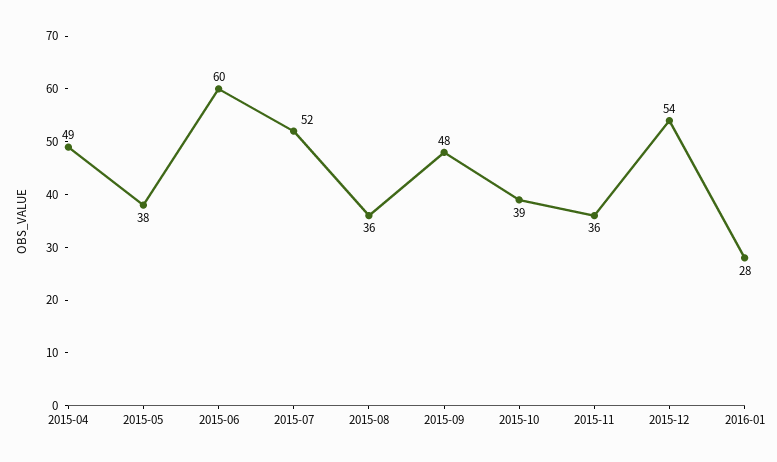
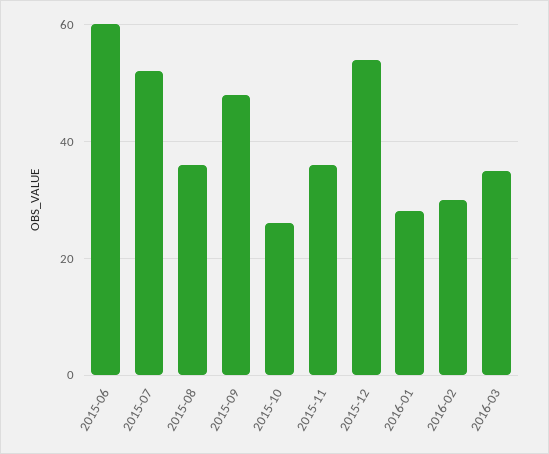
2015-04: 49 -> none
2015-05: 38 -> none
2015-10: 39 -> 25
2016-02: none -> 30
2016-03: none -> 35

